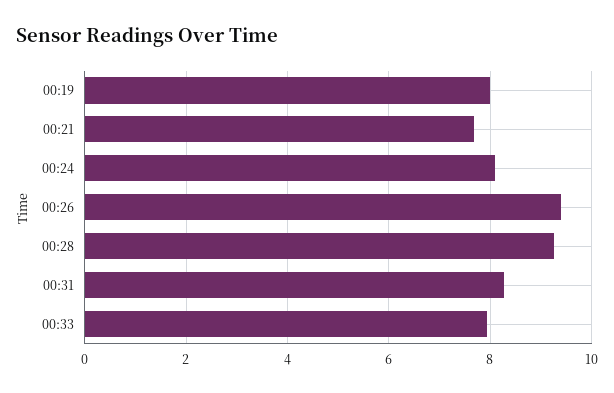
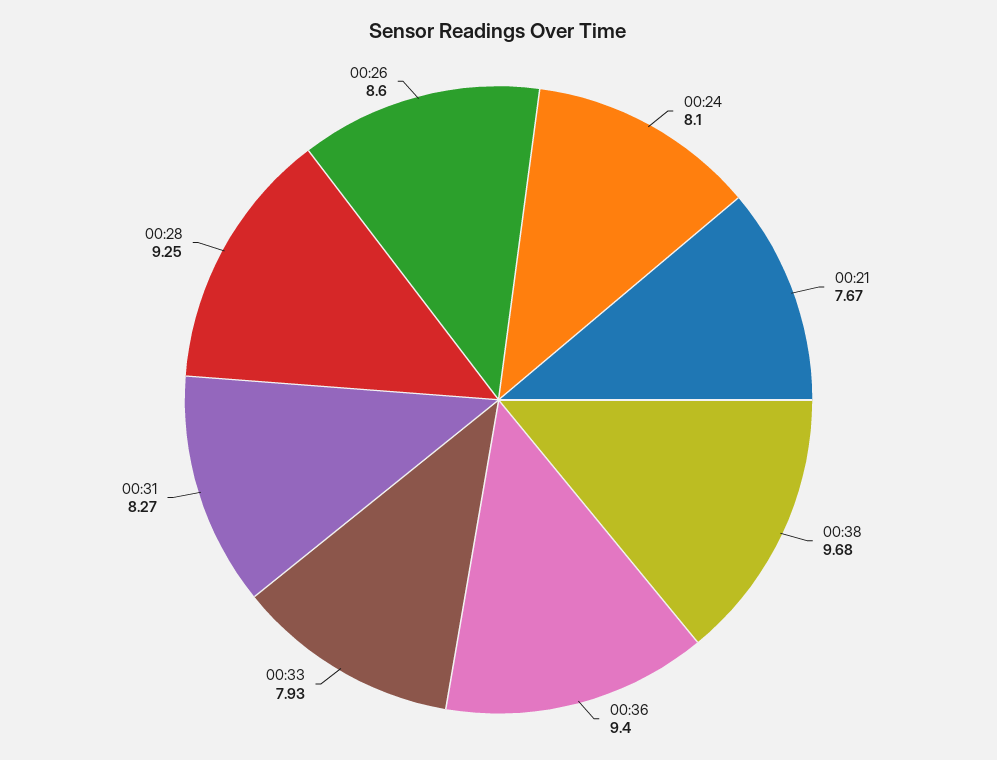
00:19: 8 -> none
00:26: 9.4 -> 8.6
00:38: none -> 9.68
00:36: none -> 9.4

